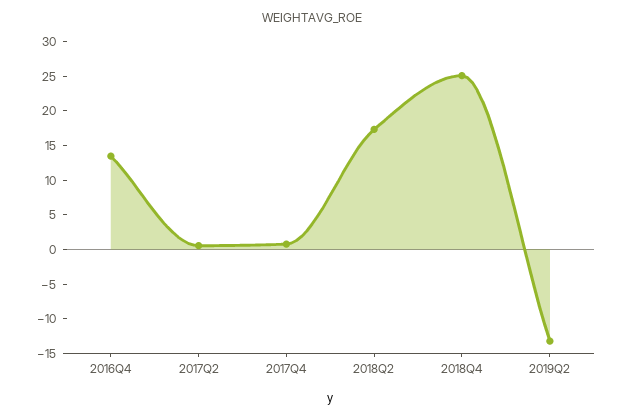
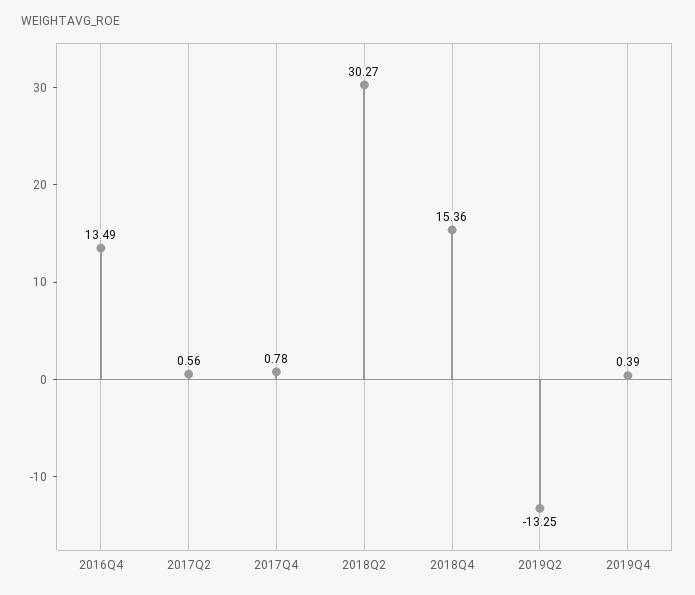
2018Q2: 17.5 -> 30.27
2018Q4: 25 -> 15.36
2019Q4: none -> 0.39

